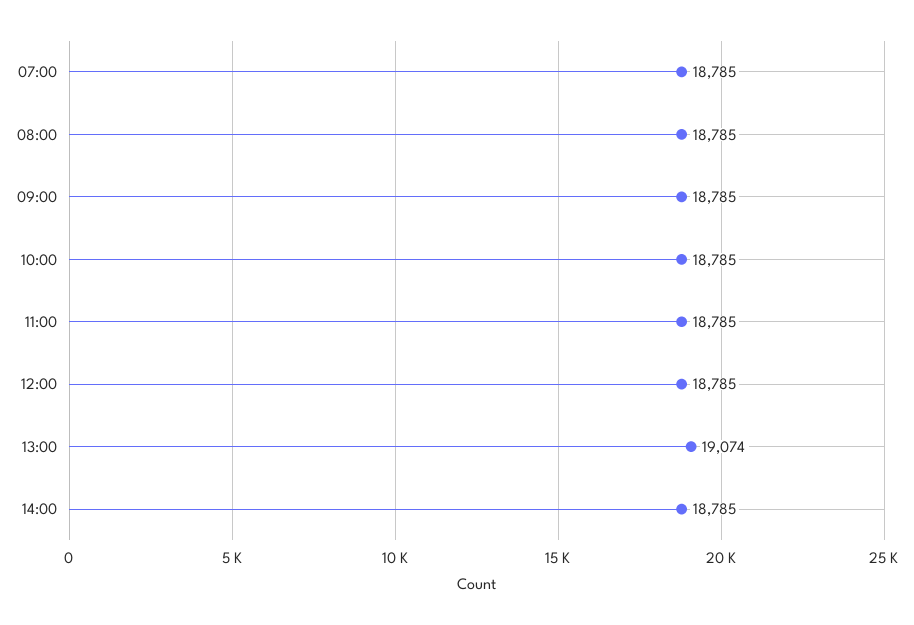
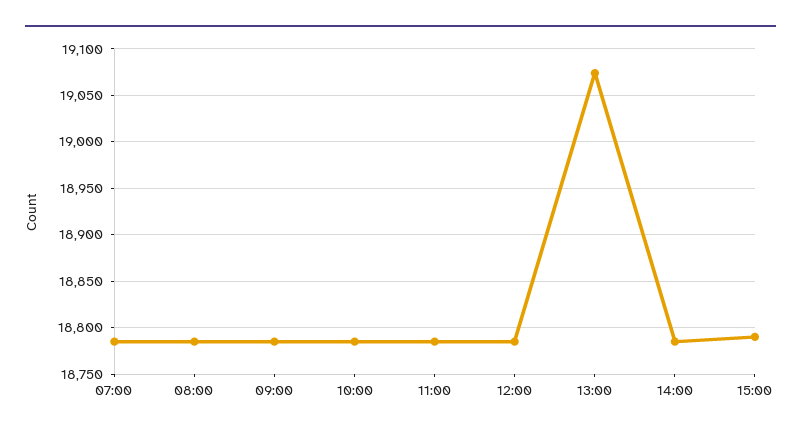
15:00: none -> 18790

